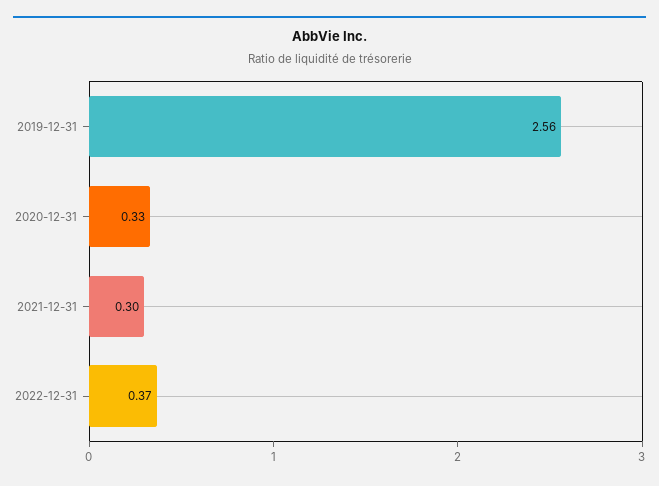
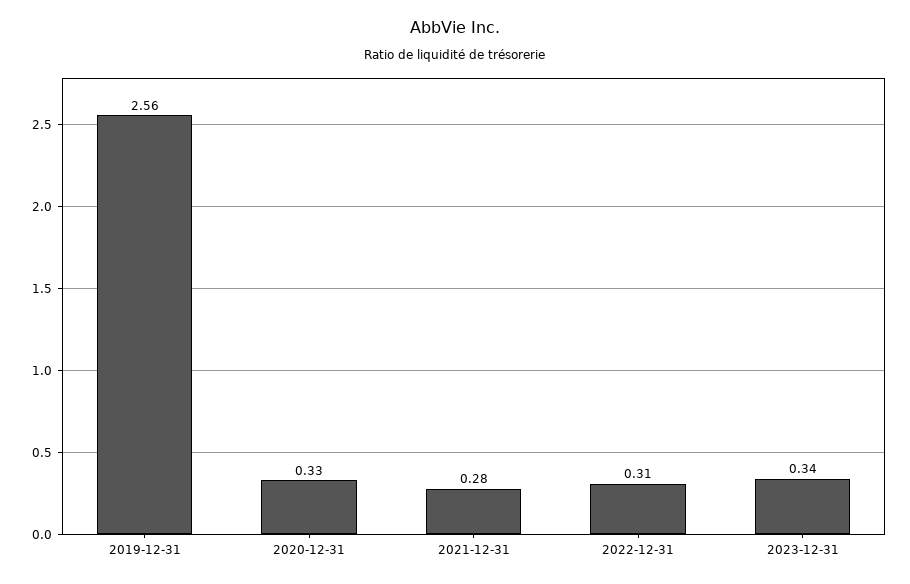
2021-12-31: 0.3 -> 0.28
2022-12-31: 0.37 -> 0.31
2023-12-31: none -> 0.34

